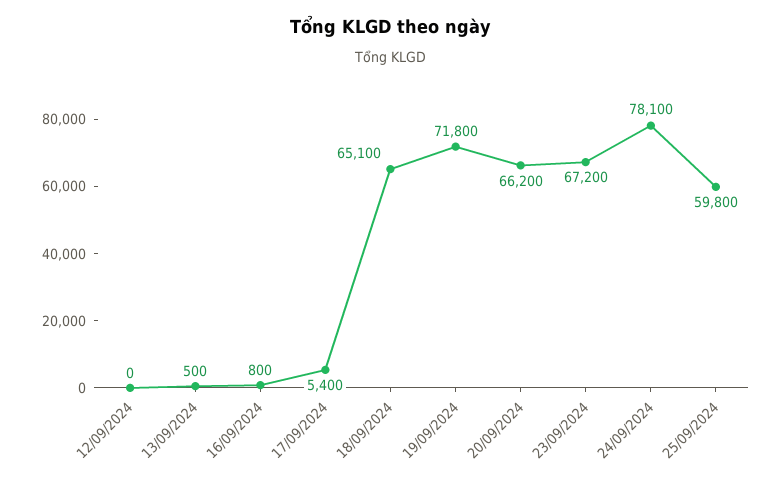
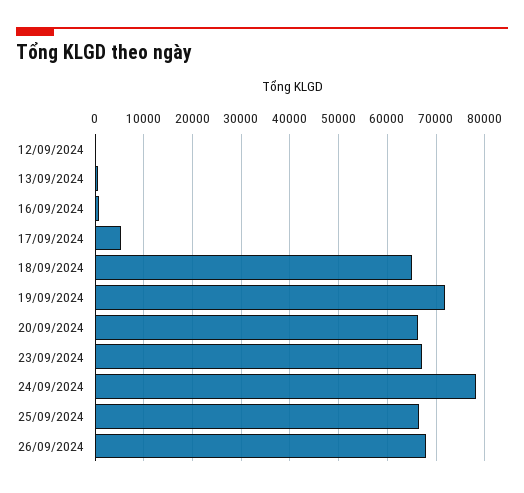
25/09/2024: 59800 -> 66000
26/09/2024: none -> 68000

